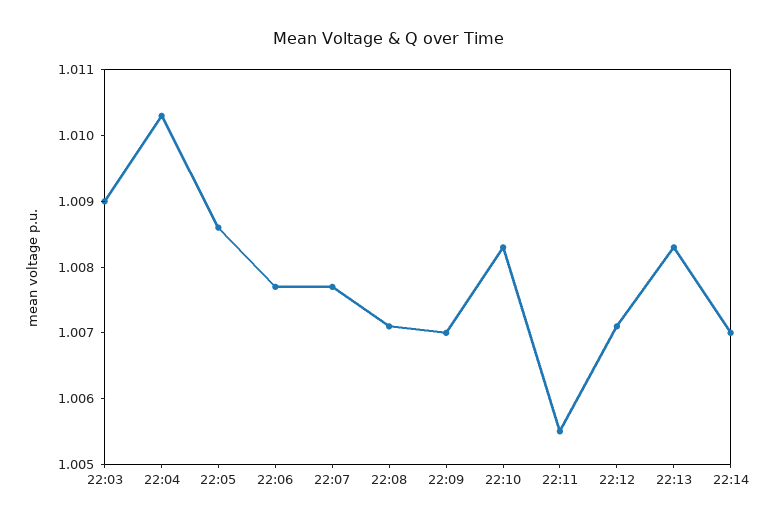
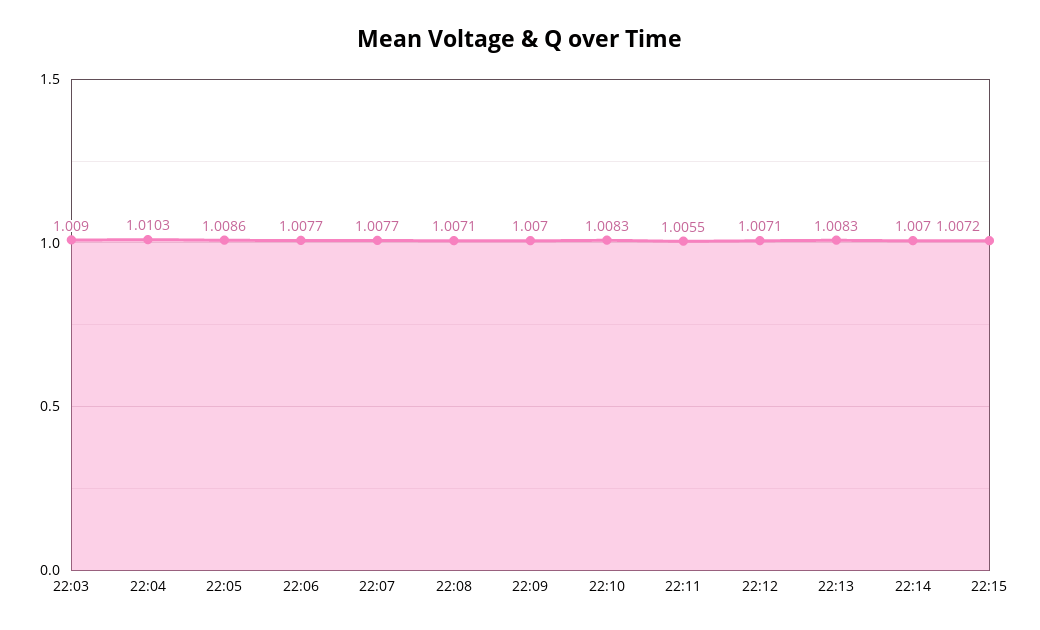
22:15: none -> 1.0072

